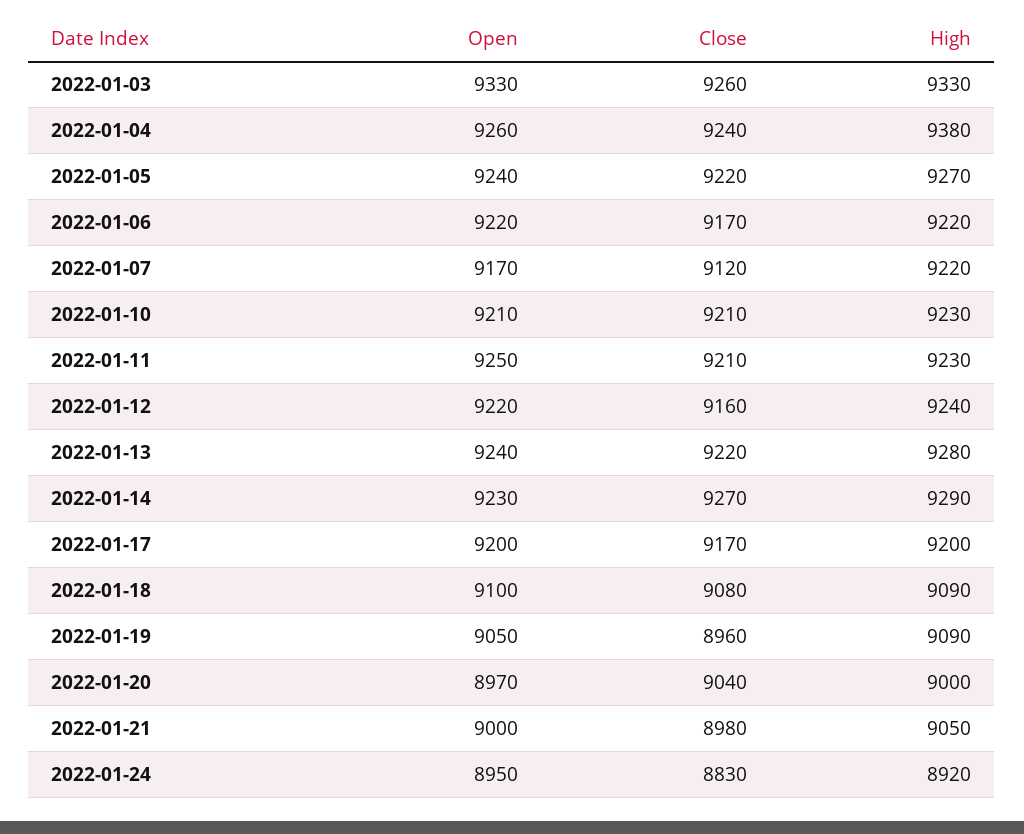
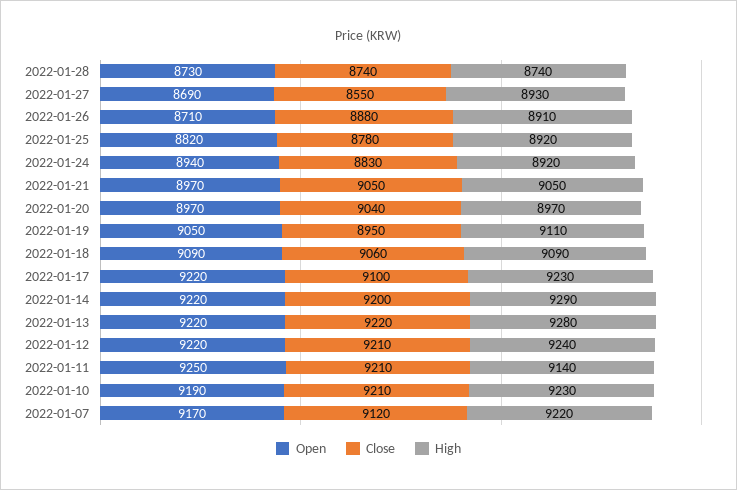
Open, 2022-01-03: 9330 -> none
Close, 2022-01-03: 9260 -> none
High, 2022-01-03: 9330 -> none
Open, 2022-01-04: 9260 -> none
Close, 2022-01-04: 9240 -> none
High, 2022-01-04: 9380 -> none
Open, 2022-01-05: 9240 -> none
Close, 2022-01-05: 9220 -> none
High, 2022-01-05: 9270 -> none
Open, 2022-01-06: 9220 -> none
Close, 2022-01-06: 9170 -> none
High, 2022-01-06: 9220 -> none
Open, 2022-01-10: 9210 -> 9190
High, 2022-01-11: 9230 -> 9140
Close, 2022-01-12: 9160 -> 9210
Open, 2022-01-13: 9240 -> 9220
Open, 2022-01-14: 9230 -> 9220
Close, 2022-01-14: 9270 -> 9200
Open, 2022-01-17: 9200 -> 9220
Close, 2022-01-17: 9170 -> 9100
High, 2022-01-17: 9200 -> 9230
Open, 2022-01-18: 9100 -> 9090
Close, 2022-01-18: 9080 -> 9060
Close, 2022-01-19: 8960 -> 8950
High, 2022-01-19: 9090 -> 9110
High, 2022-01-20: 9000 -> 8970
Open, 2022-01-21: 9000 -> 8970
Close, 2022-01-21: 8980 -> 9050
Open, 2022-01-24: 8950 -> 8940
Open, 2022-01-28: none -> 8730
Close, 2022-01-28: none -> 8740
High, 2022-01-28: none -> 8740
Open, 2022-01-27: none -> 8690
Close, 2022-01-27: none -> 8550
High, 2022-01-27: none -> 8930
Open, 2022-01-26: none -> 8710
Close, 2022-01-26: none -> 8880
High, 2022-01-26: none -> 8910
Open, 2022-01-25: none -> 8820
Close, 2022-01-25: none -> 8780
High, 2022-01-25: none -> 8920

